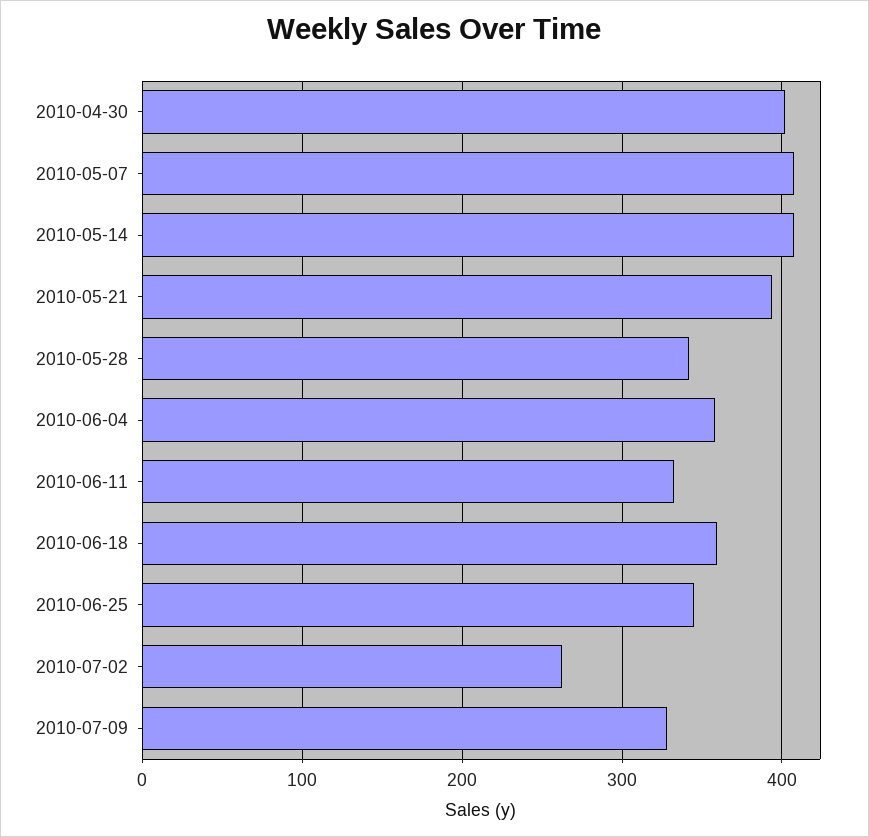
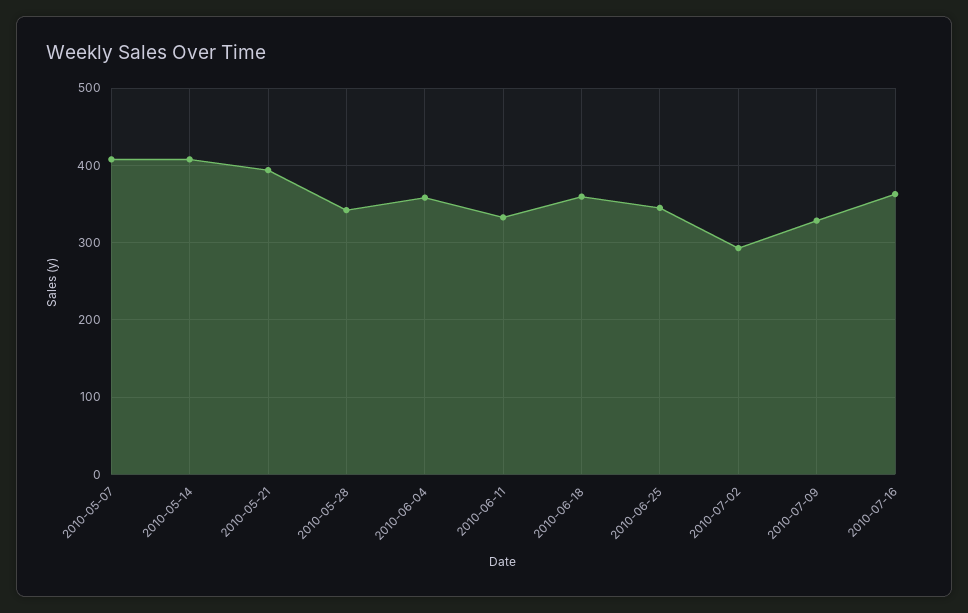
2010-04-30: 400 -> none
2010-07-02: 260 -> 290
2010-07-16: none -> 360

